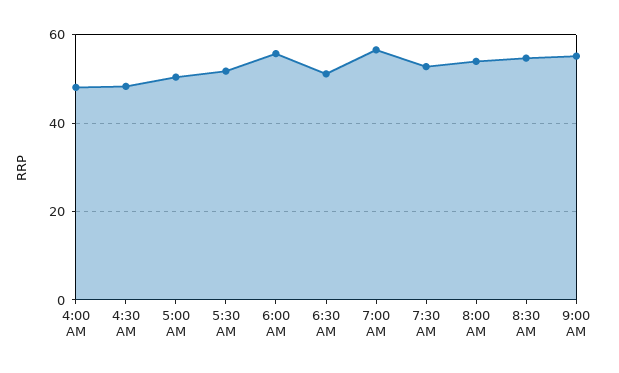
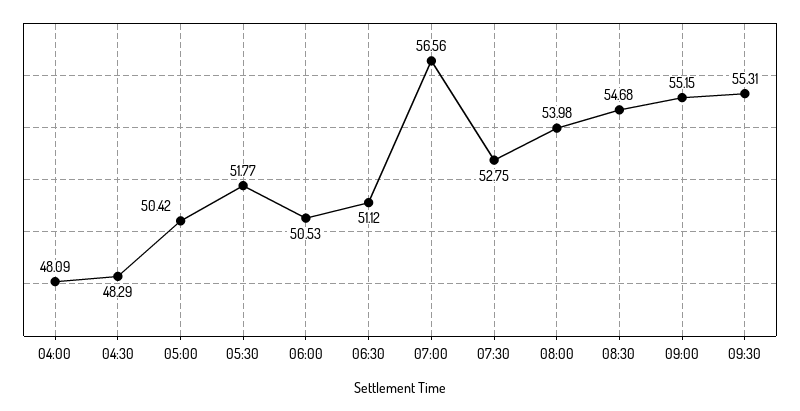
6:00 AM: 56 -> 50.53
09:30: none -> 55.31

